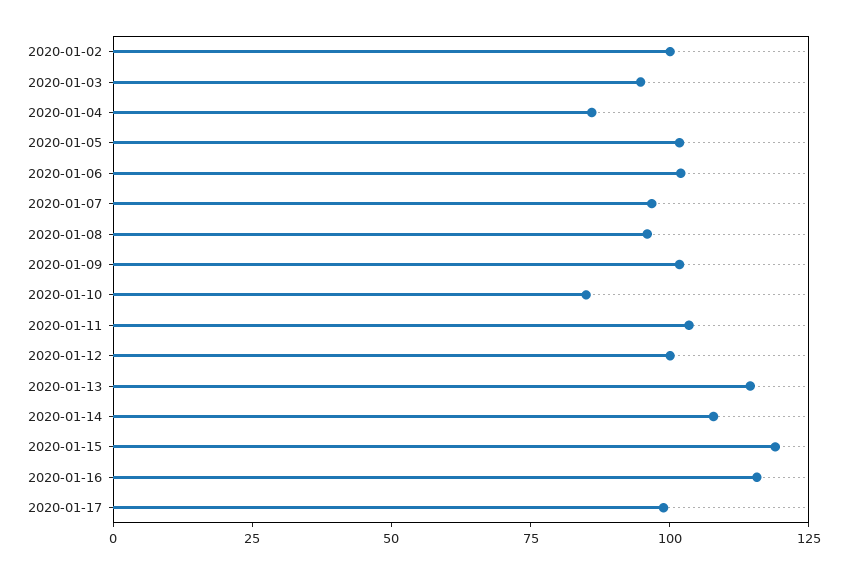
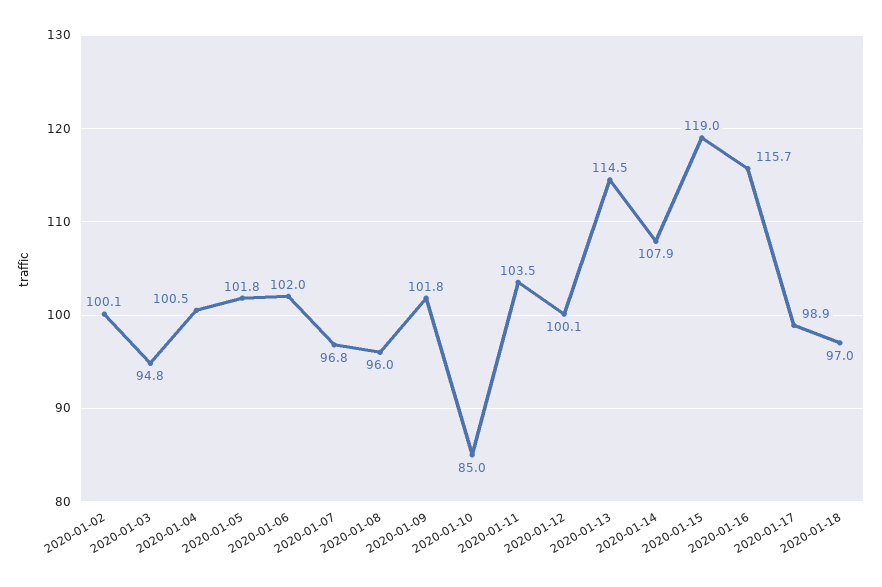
2020-01-04: 85 -> 100.5
2020-01-18: none -> 97

